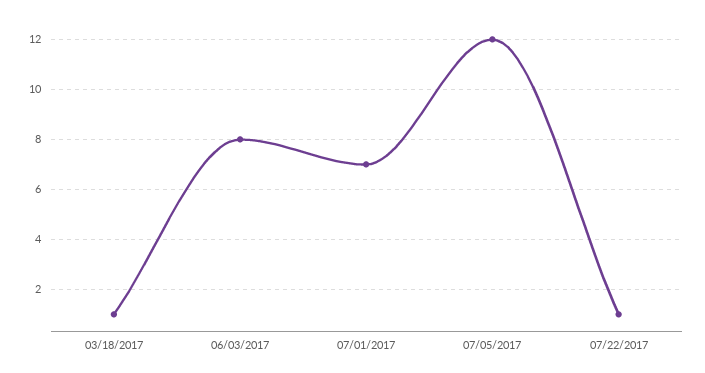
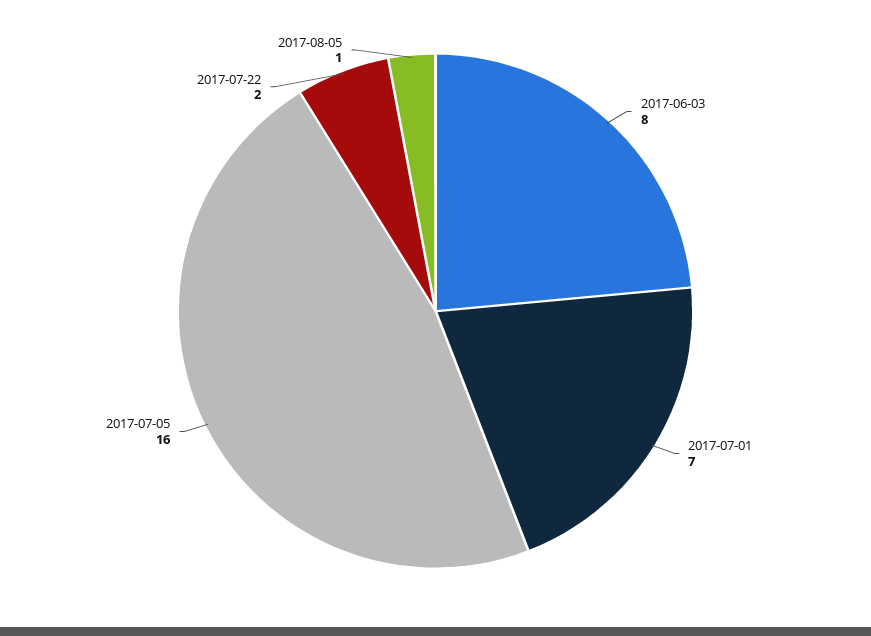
03/18/2017: 1 -> none
07/05/2017: 12 -> 16
07/22/2017: 1 -> 2
2017-08-05: none -> 1

